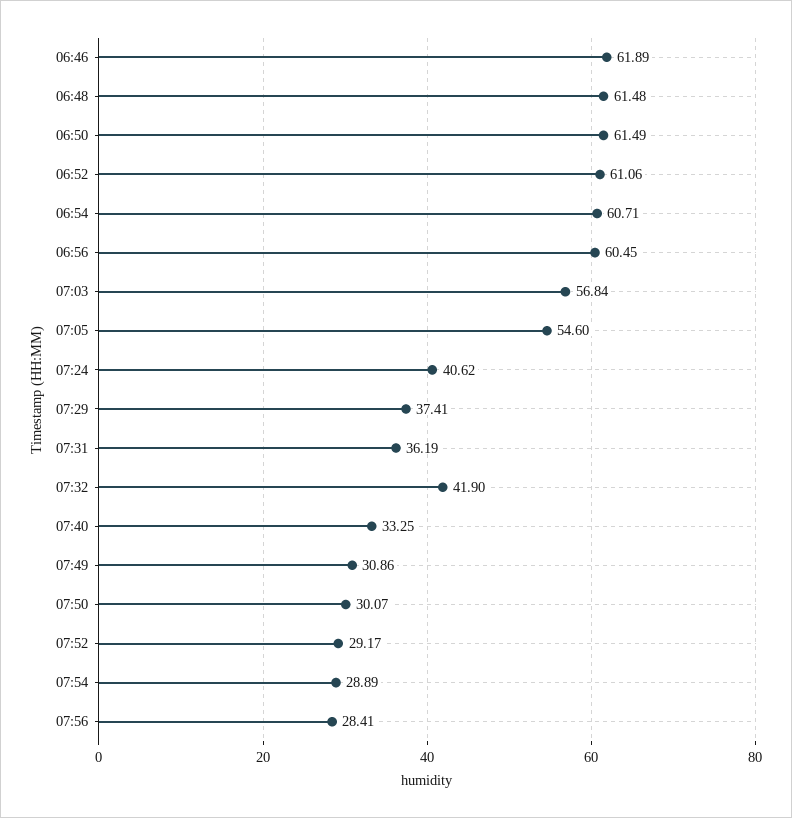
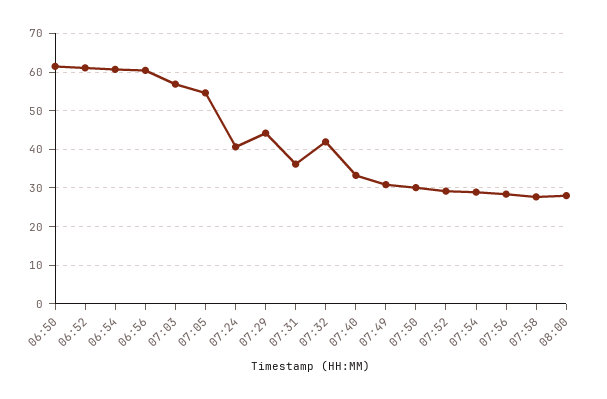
06:46: 61.89 -> none
06:48: 61.48 -> none
07:29: 37.41 -> 44
07:58: none -> 28
08:00: none -> 28

